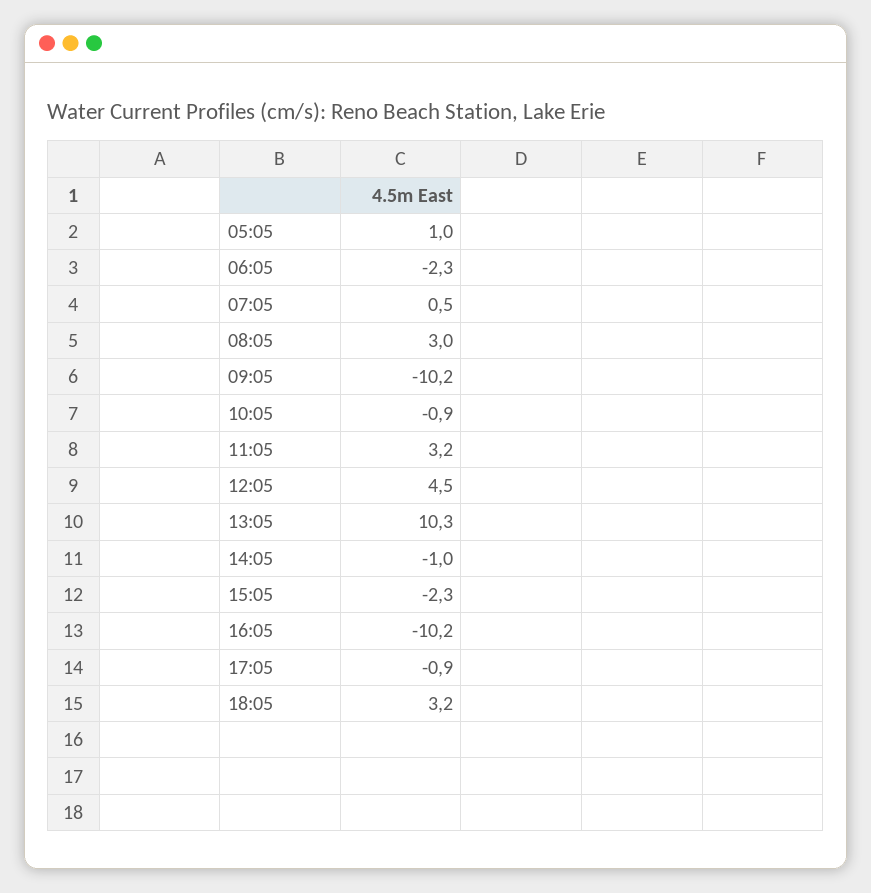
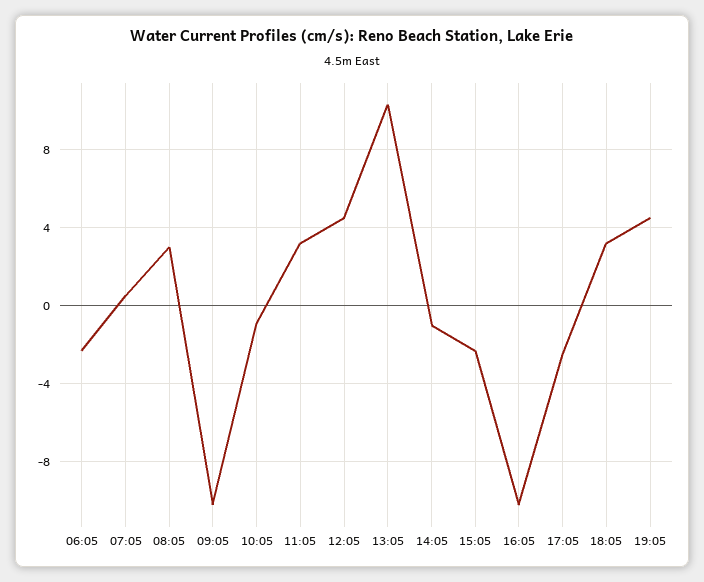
05:05: 1 -> none
17:05: -0.9 -> -2.5
19:05: none -> 4.5

